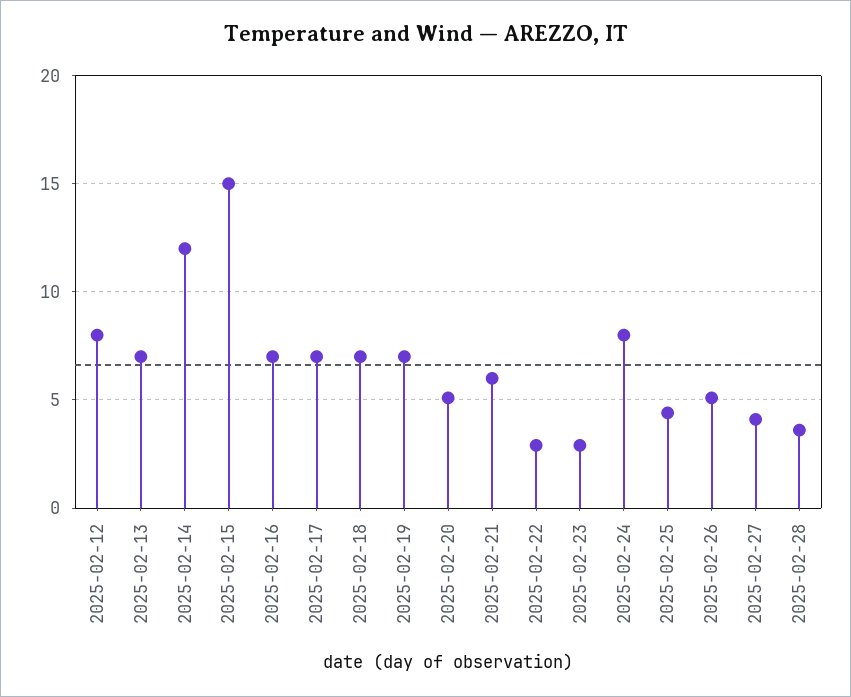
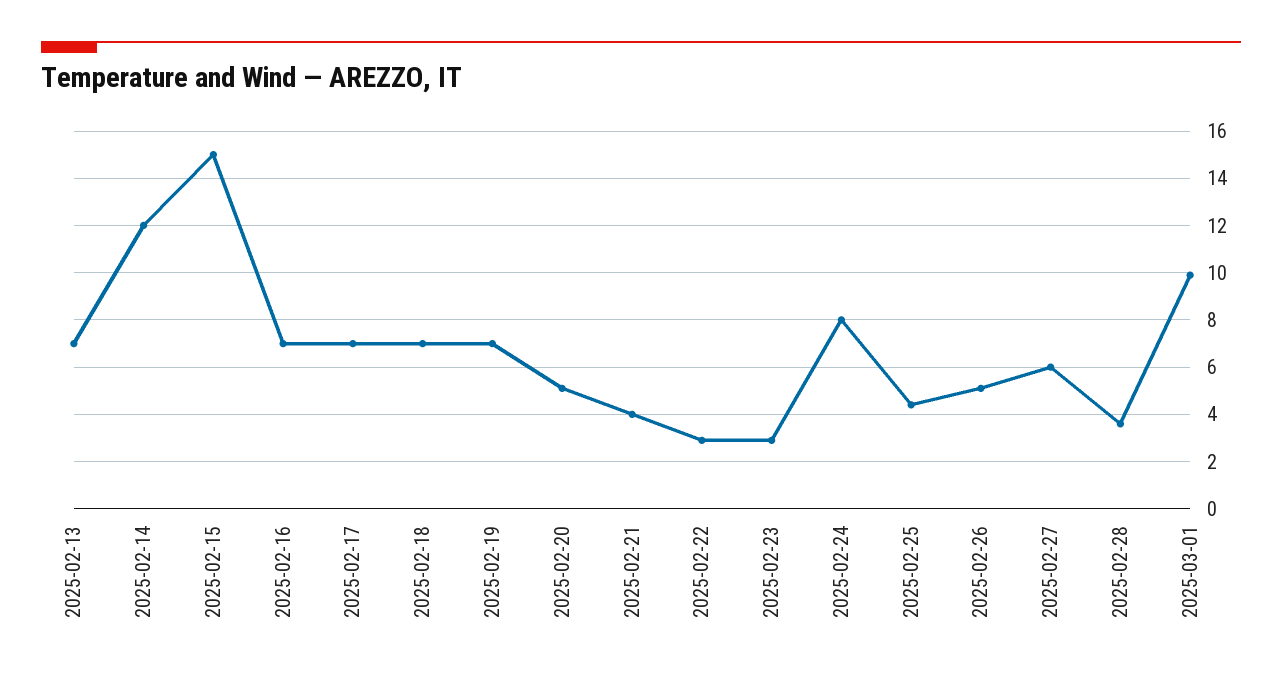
2025-02-12: 8 -> none
2025-02-21: 6 -> 4
2025-02-27: 4 -> 6
2025-03-01: none -> 10

